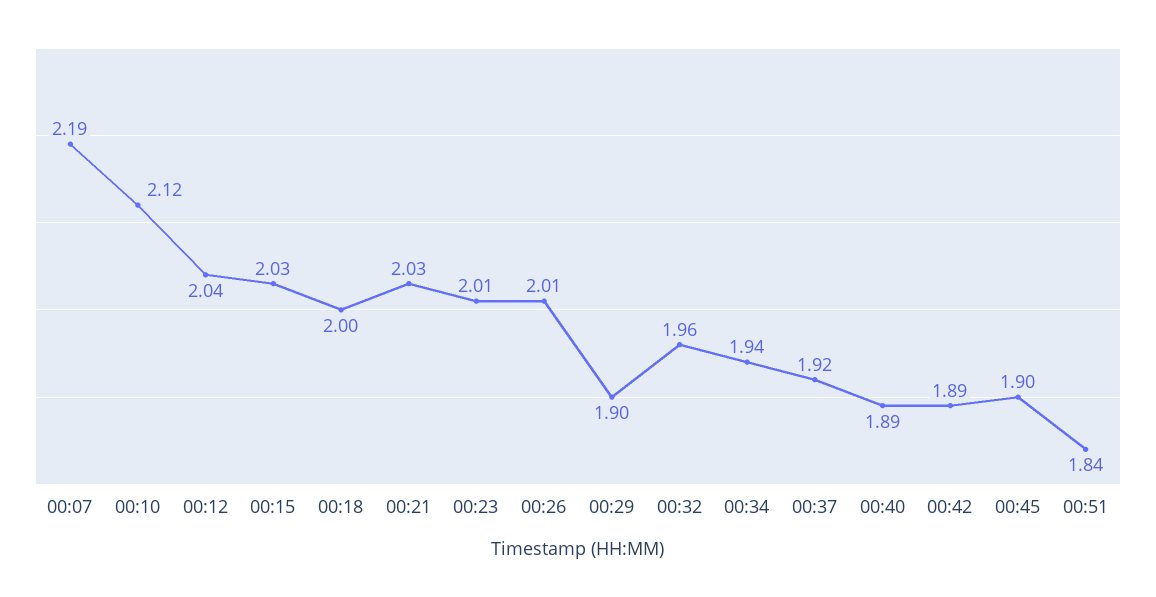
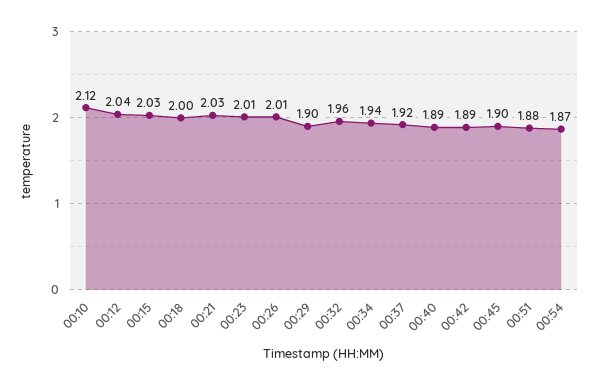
00:07: 2.19 -> none
00:51: 1.84 -> 1.88
00:54: none -> 1.87

